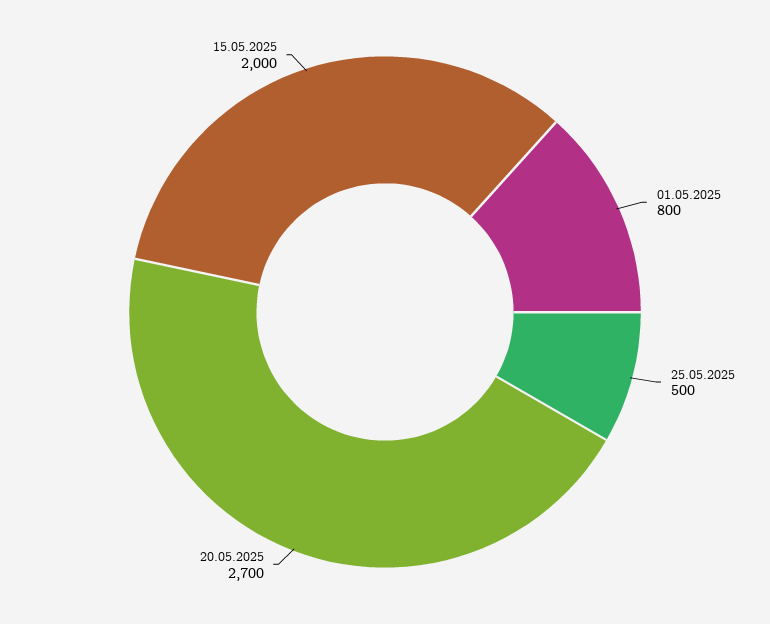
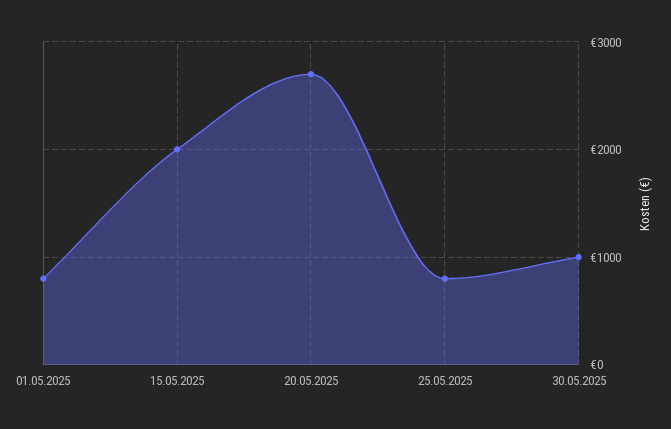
25.05.2025: 500 -> 800
30.05.2025: none -> 1000

